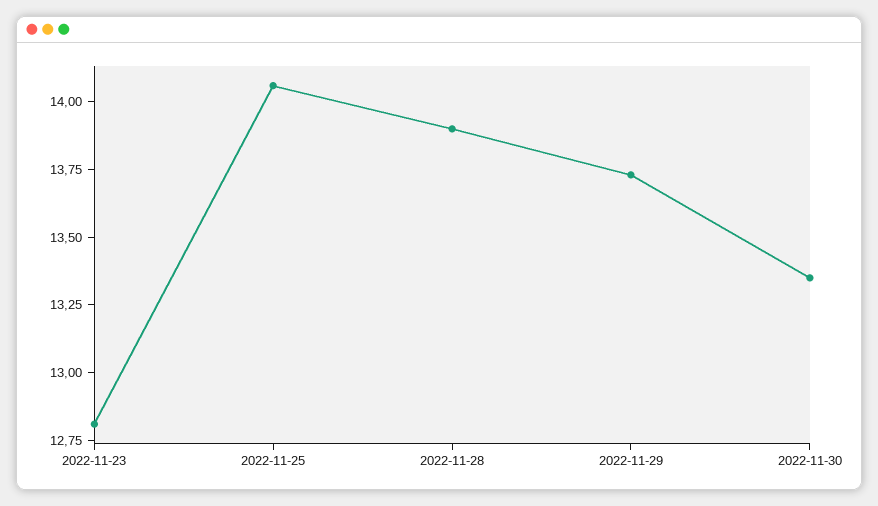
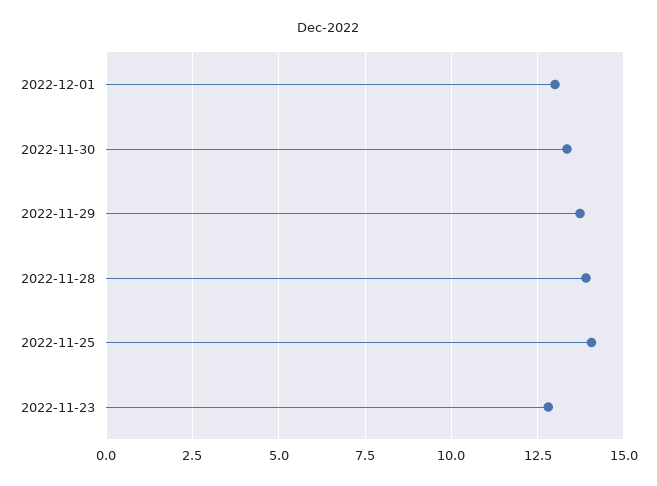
2022-12-01: none -> 13

